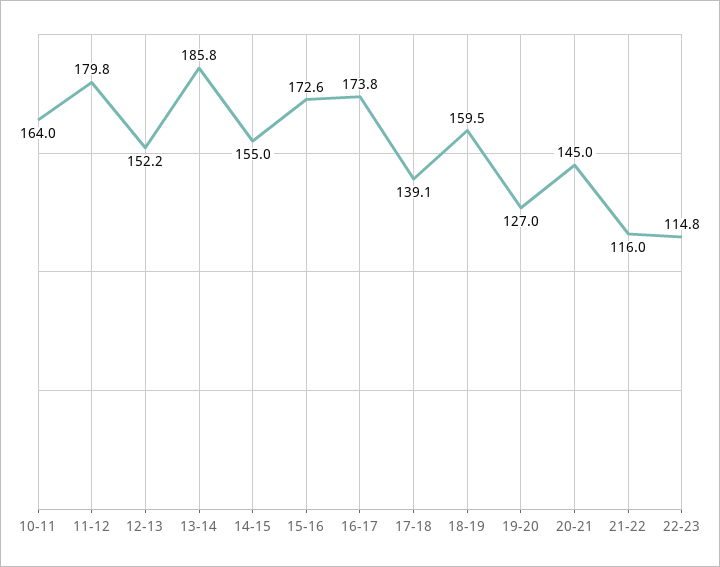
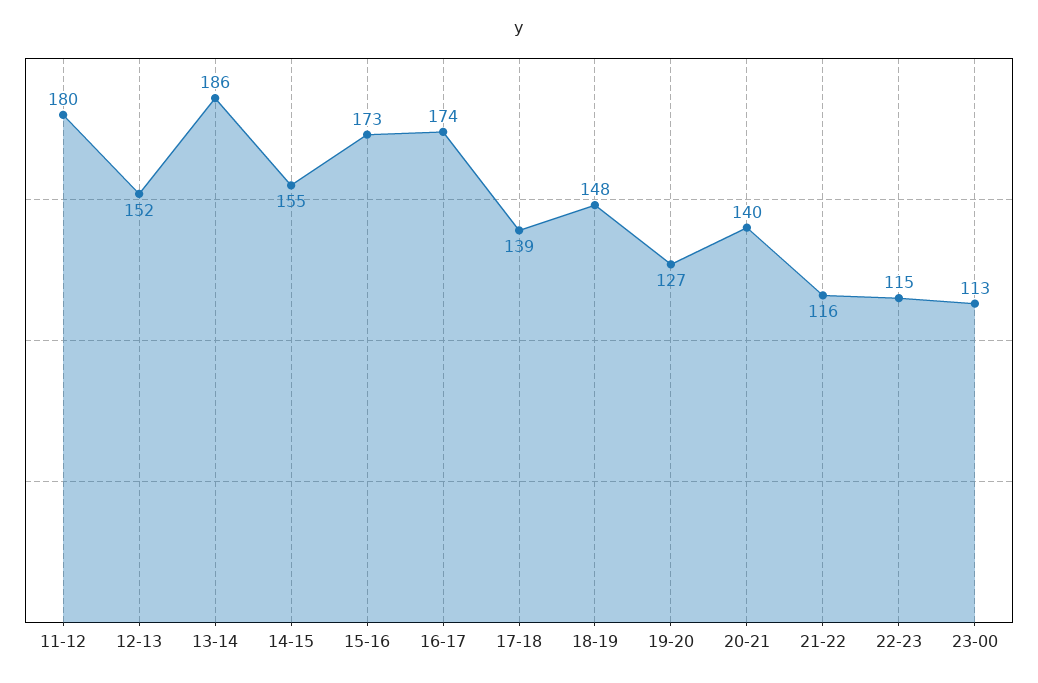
10-11: 164 -> none
18-19: 159.5 -> 148
20-21: 145 -> 140
23-00: none -> 113

